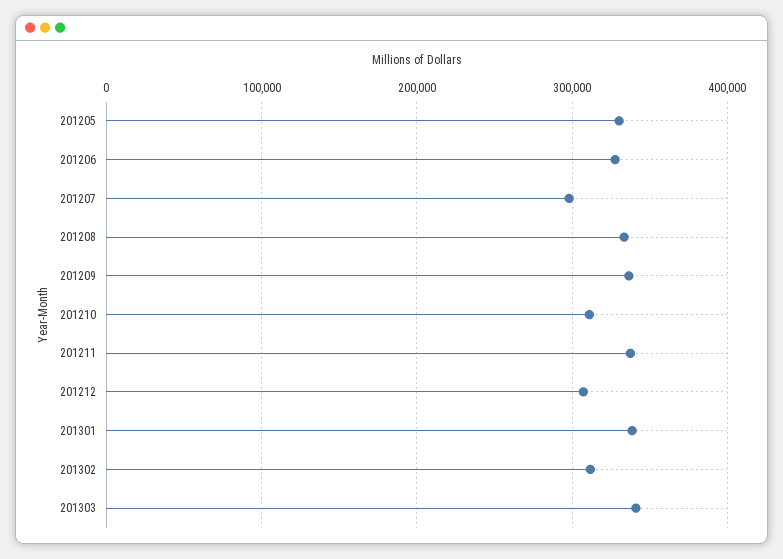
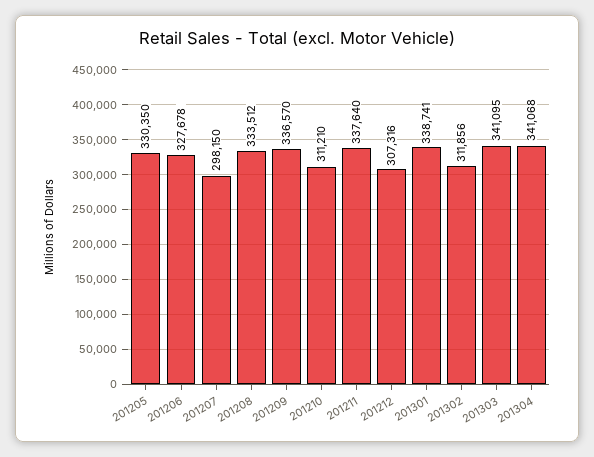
201304: none -> 341068

